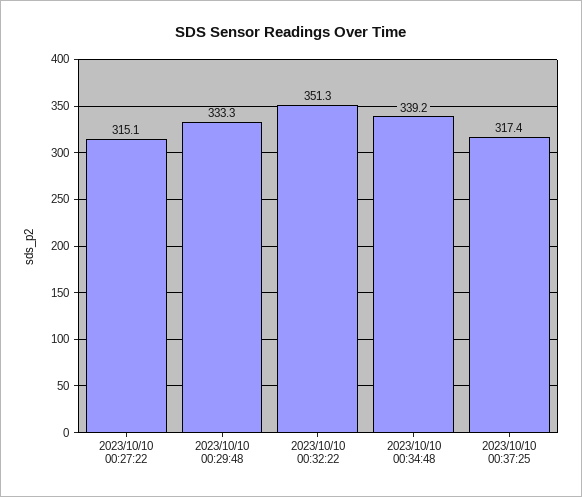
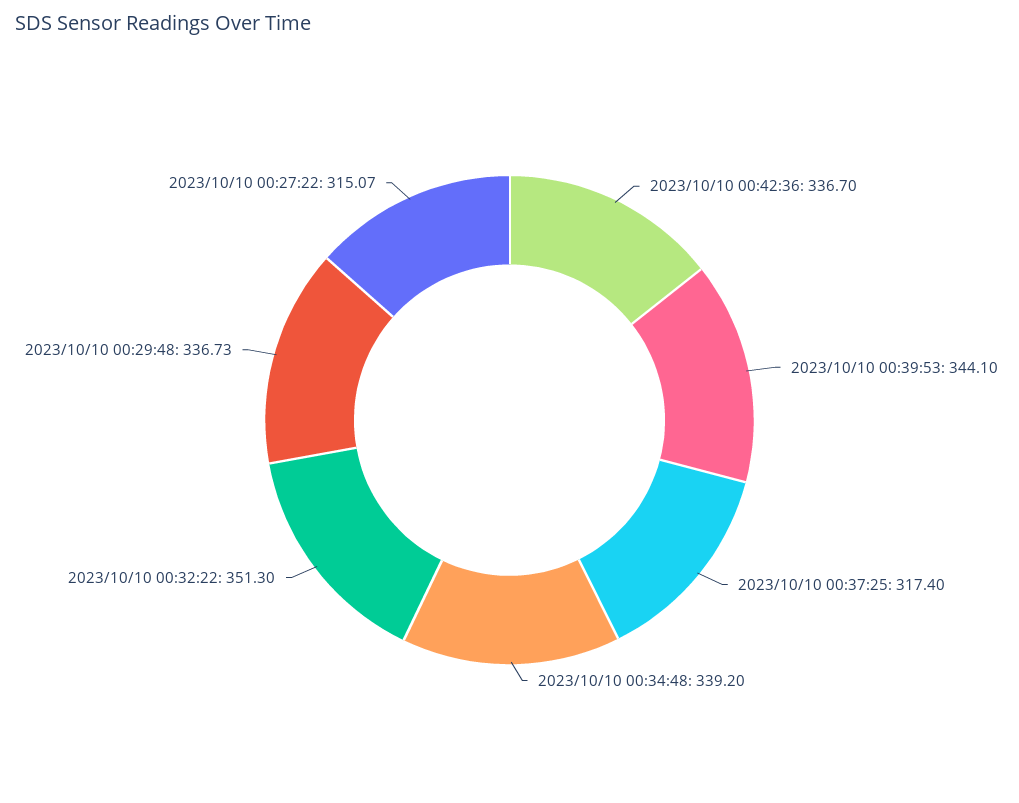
2023/10/10 00:29:48: 333.3 -> 336.73
2023/10/10 00:42:36: none -> 336.7
2023/10/10 00:39:53: none -> 344.1

